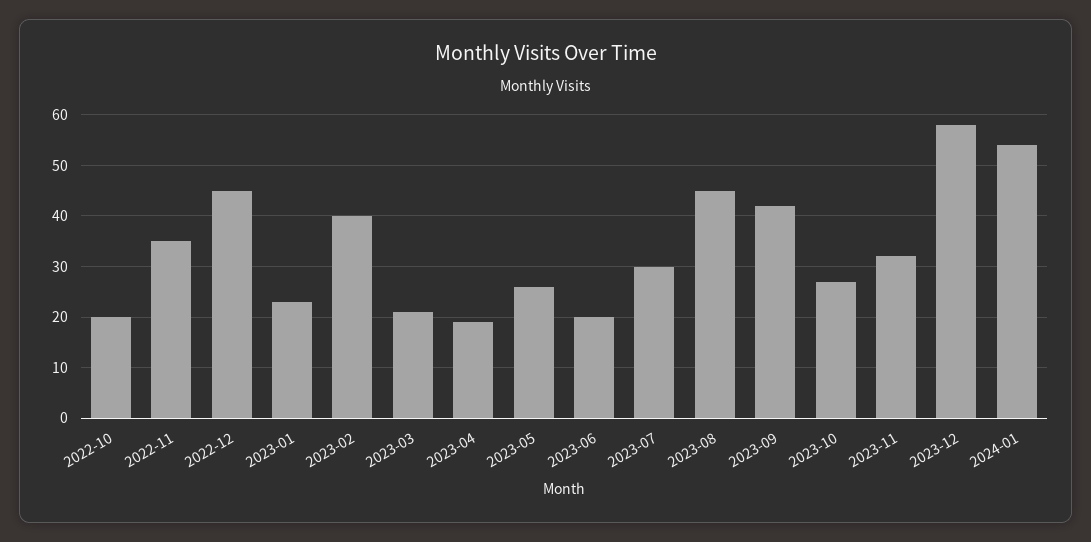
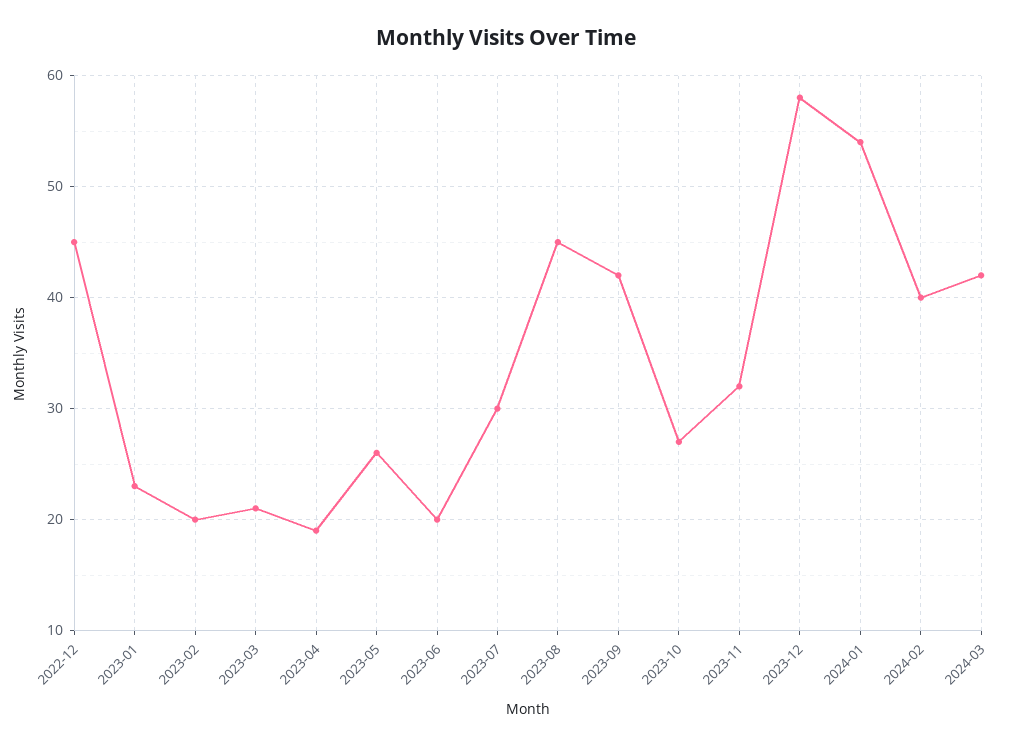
2022-10: 20 -> none
2022-11: 35 -> none
2023-02: 40 -> 20
2024-02: none -> 40
2024-03: none -> 42

